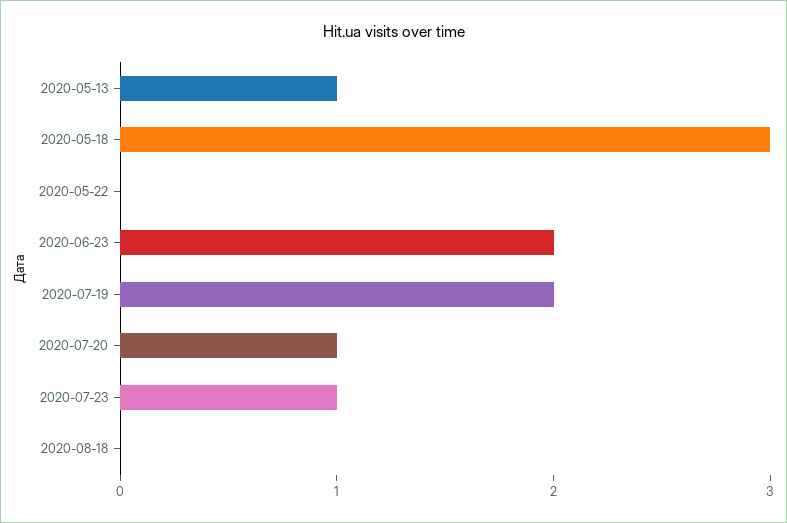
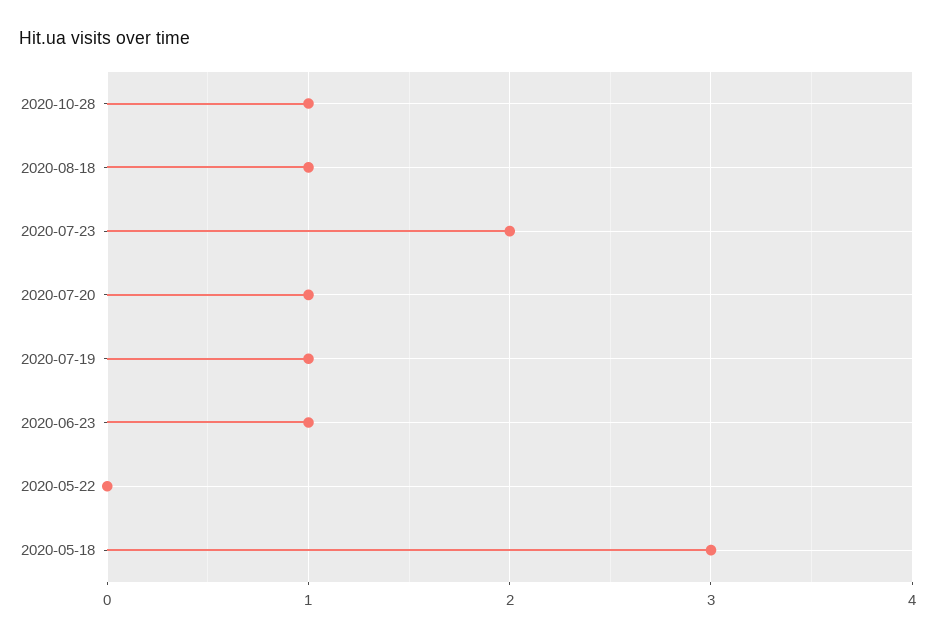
2020-05-13: 1 -> none
2020-06-23: 2 -> 1
2020-07-19: 2 -> 1
2020-07-23: 1 -> 2
2020-08-18: 0 -> 1
2020-10-28: none -> 1

